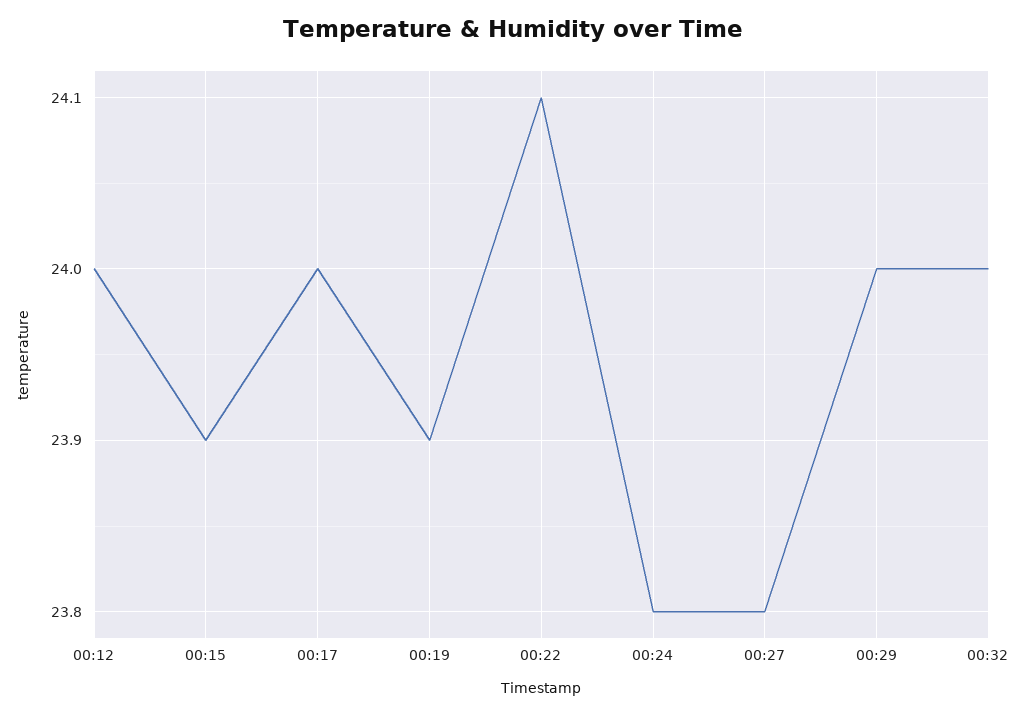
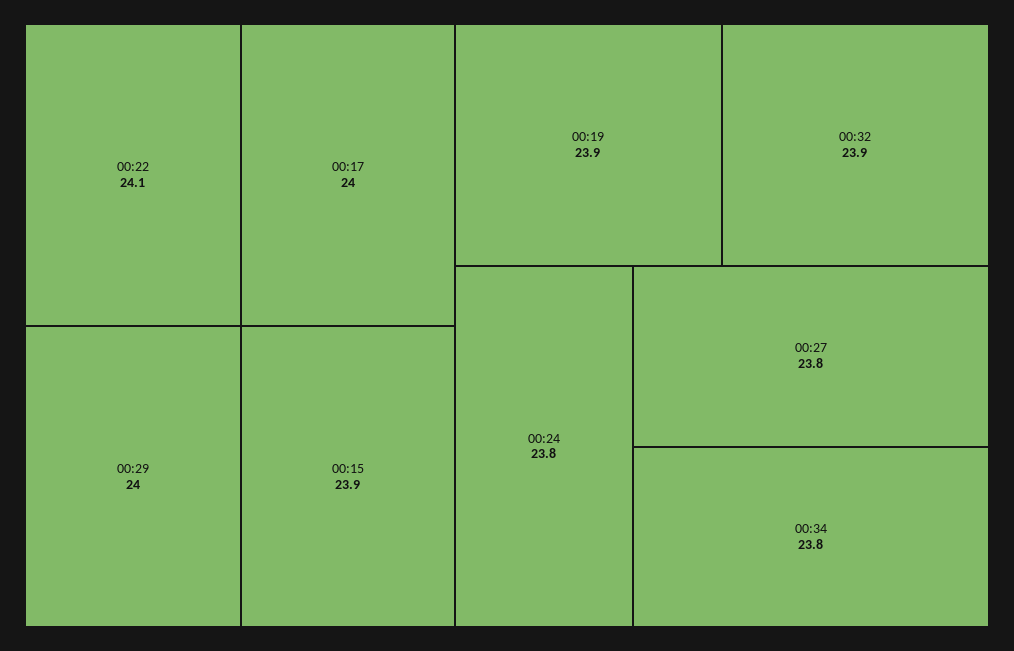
00:12: 24 -> none
00:32: 24 -> 23.9
00:34: none -> 23.8

